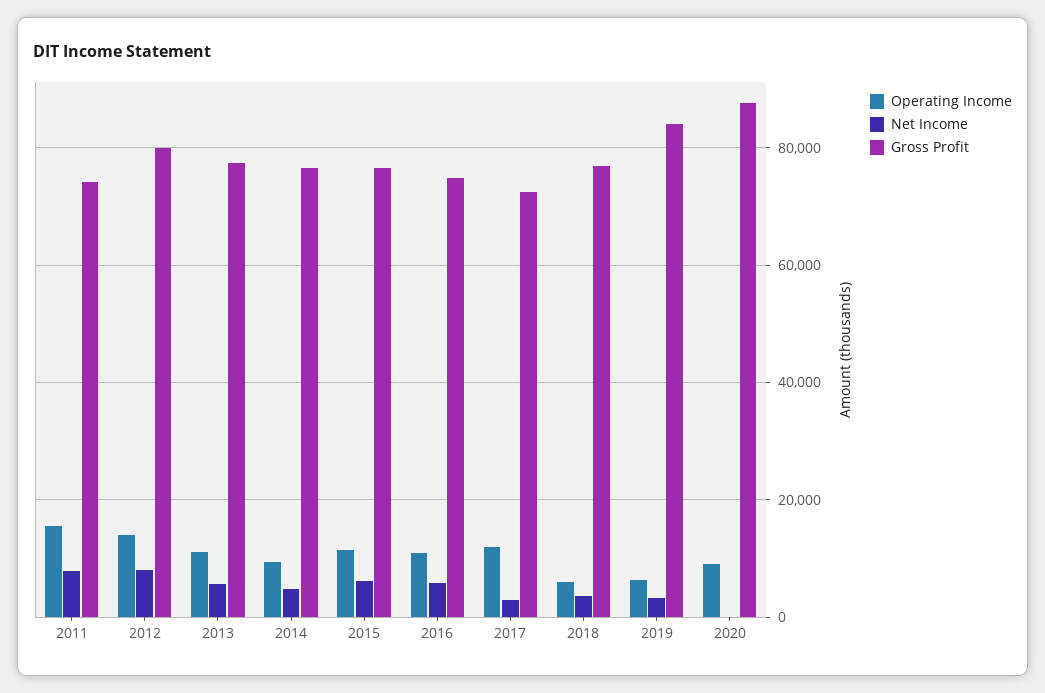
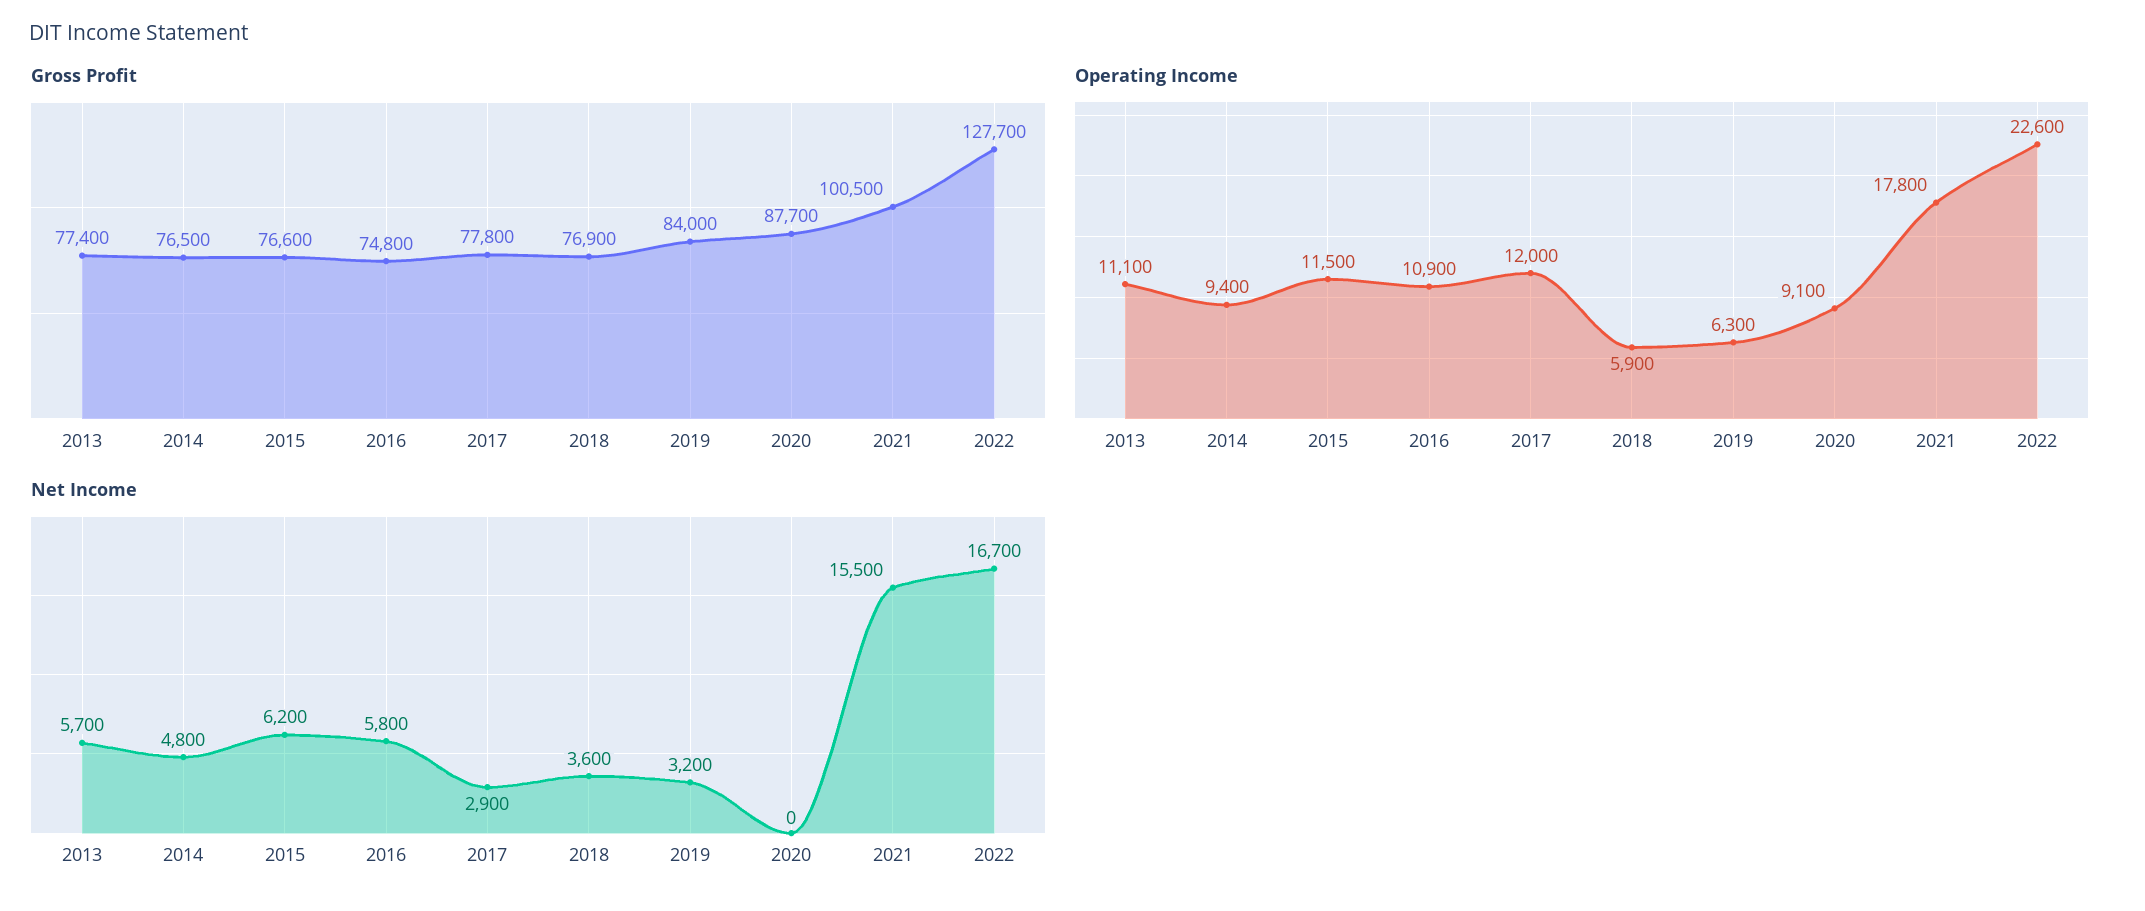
Operating Income, 2011: 16000 -> none
Net Income, 2011: 8000 -> none
Gross Profit, 2011: 74000 -> none
Operating Income, 2012: 14000 -> none
Net Income, 2012: 8000 -> none
Gross Profit, 2012: 80000 -> none
Gross Profit, 2017: 72000 -> 77800
Gross Profit, 2021: none -> 100500
Gross Profit, 2022: none -> 127700
Operating Income, 2021: none -> 17800
Operating Income, 2022: none -> 22600
Net Income, 2021: none -> 15500
Net Income, 2022: none -> 16700

